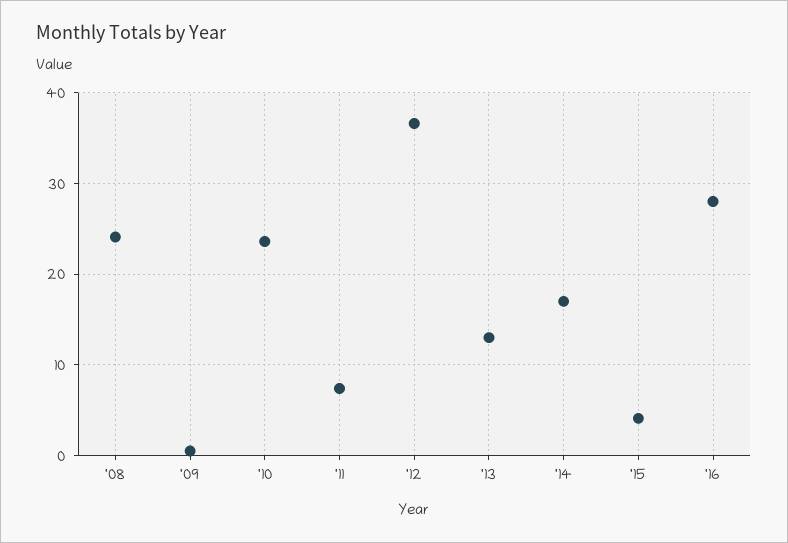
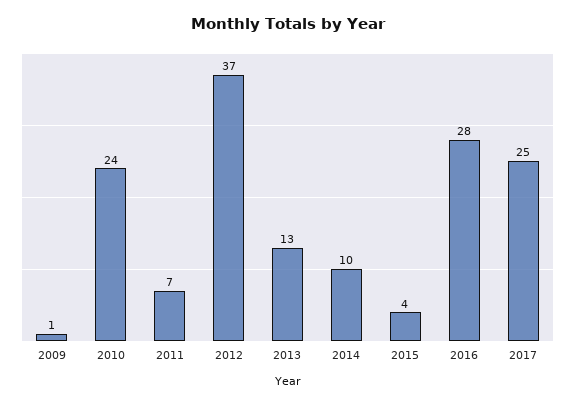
'08: 24 -> none
'14: 17 -> 10
2017: none -> 25

